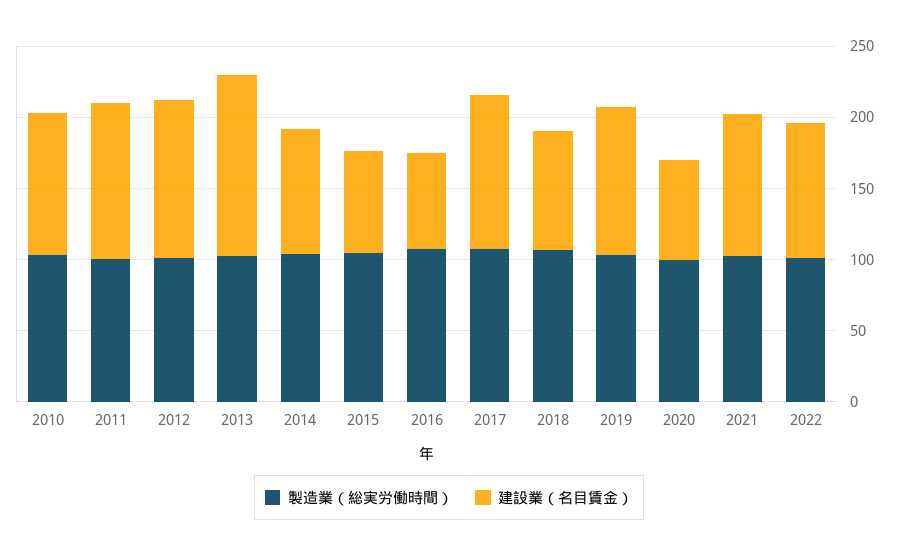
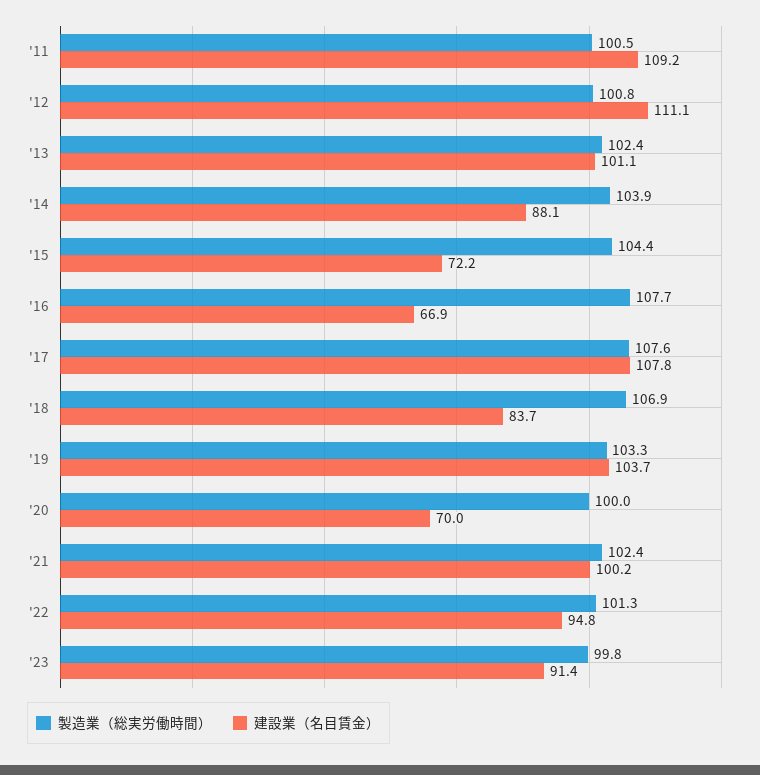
製造業（総実労働時間）, 2010: 100 -> none
建設業（名目賃金）, 2010: 100 -> none
建設業（名目賃金）, 2013: 130 -> 101.1
製造業（総実労働時間）, '23: none -> 99.8
建設業（名目賃金）, '23: none -> 91.4

